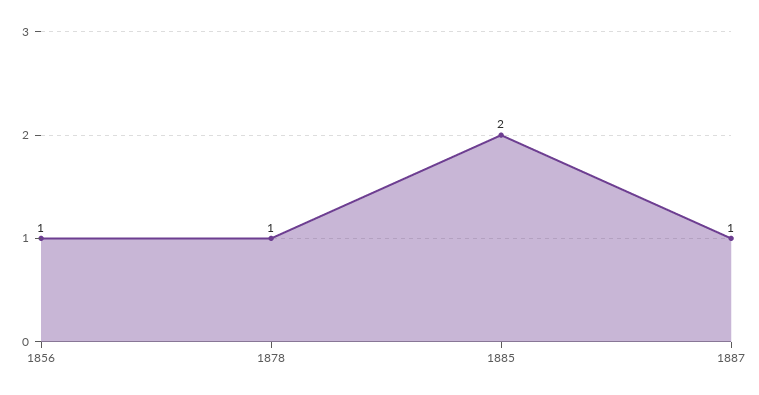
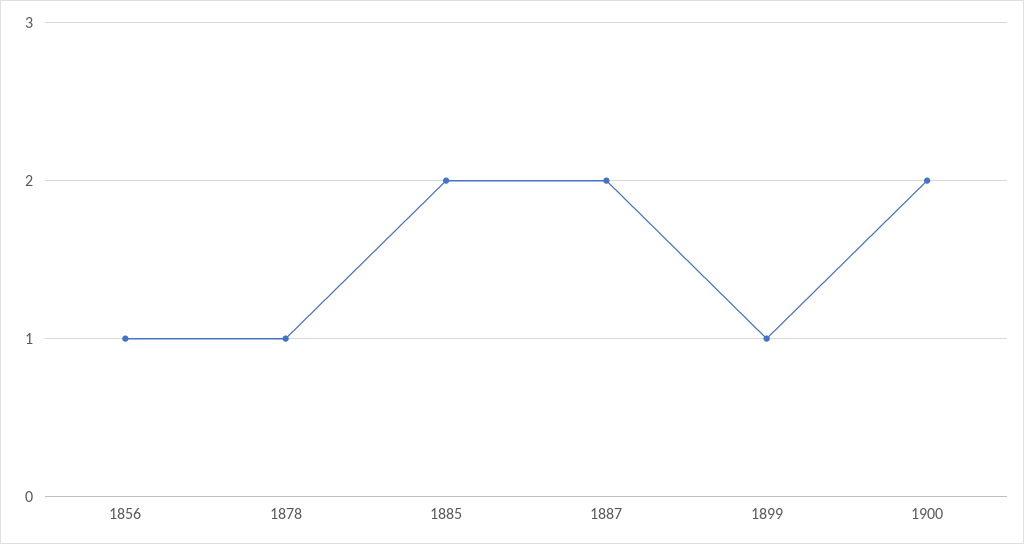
1887: 1 -> 2
1899: none -> 1
1900: none -> 2

